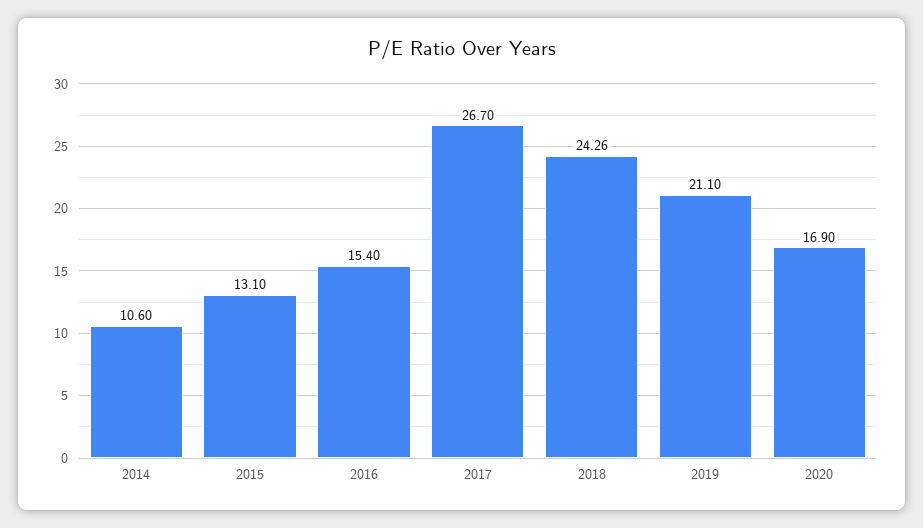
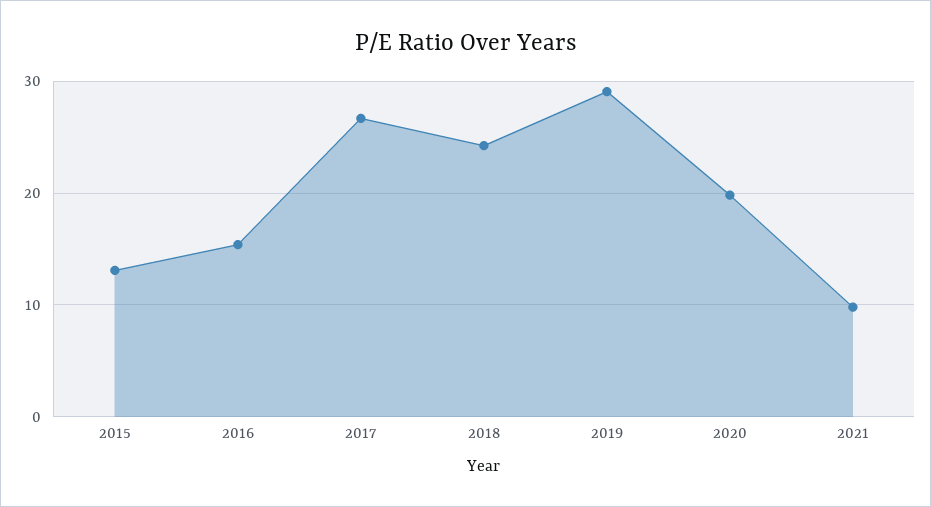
2014: 10.6 -> none
2019: 21.1 -> 29
2020: 16.9 -> 20
2021: none -> 10

